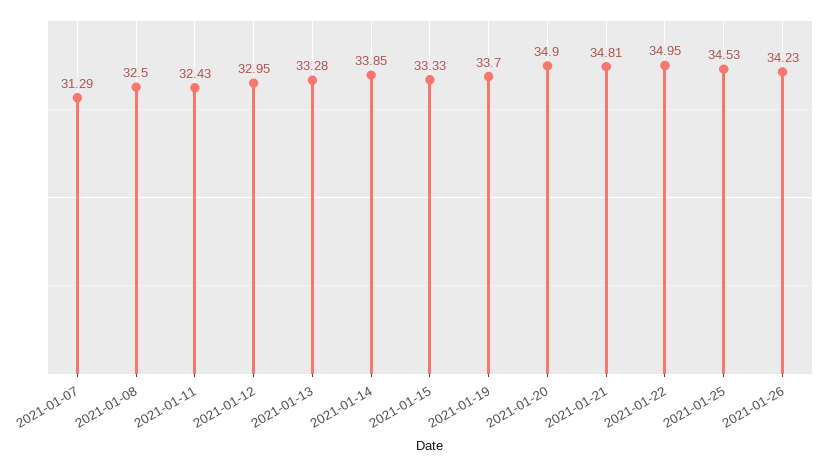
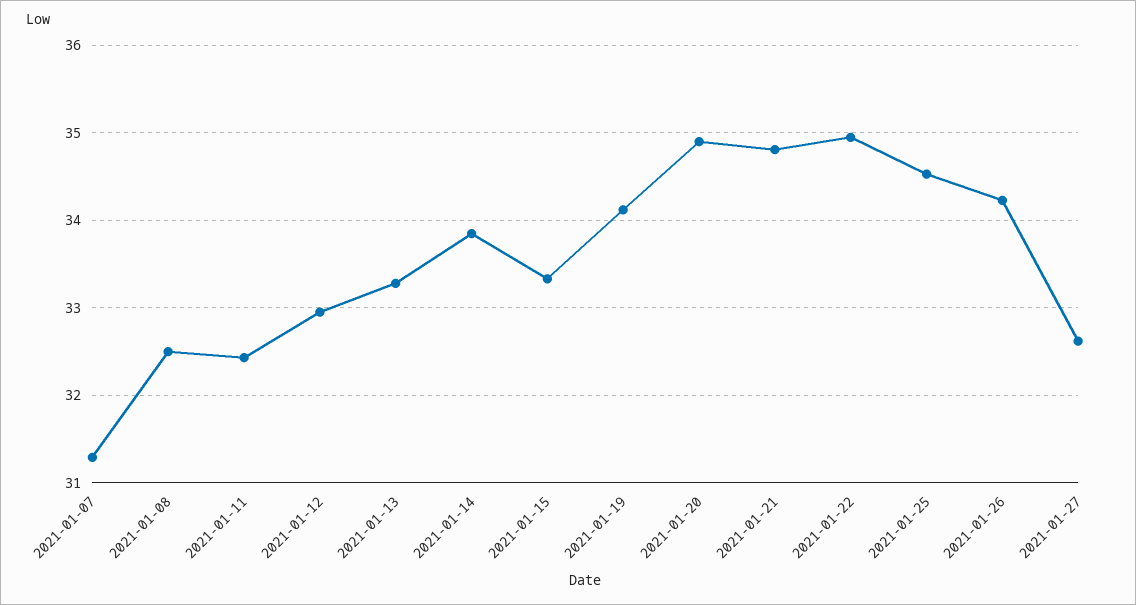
2021-01-19: 33.7 -> 34.1
2021-01-27: none -> 32.6

